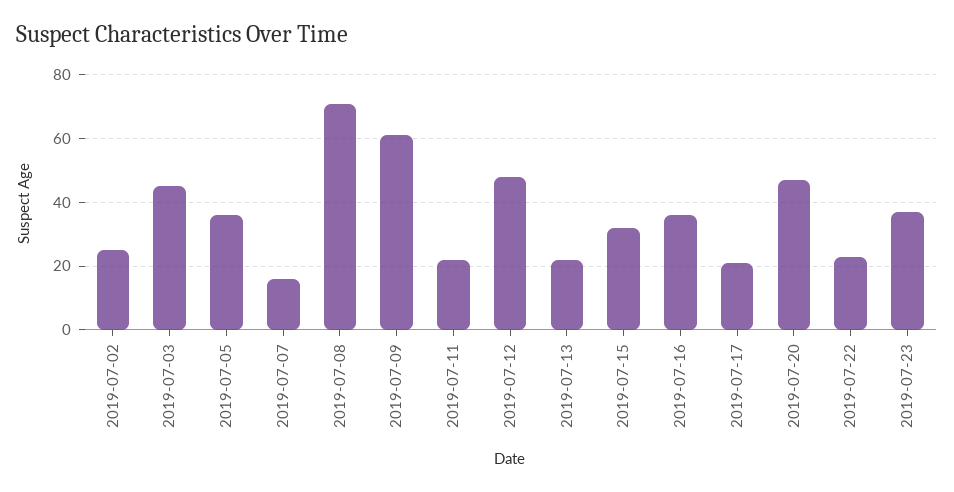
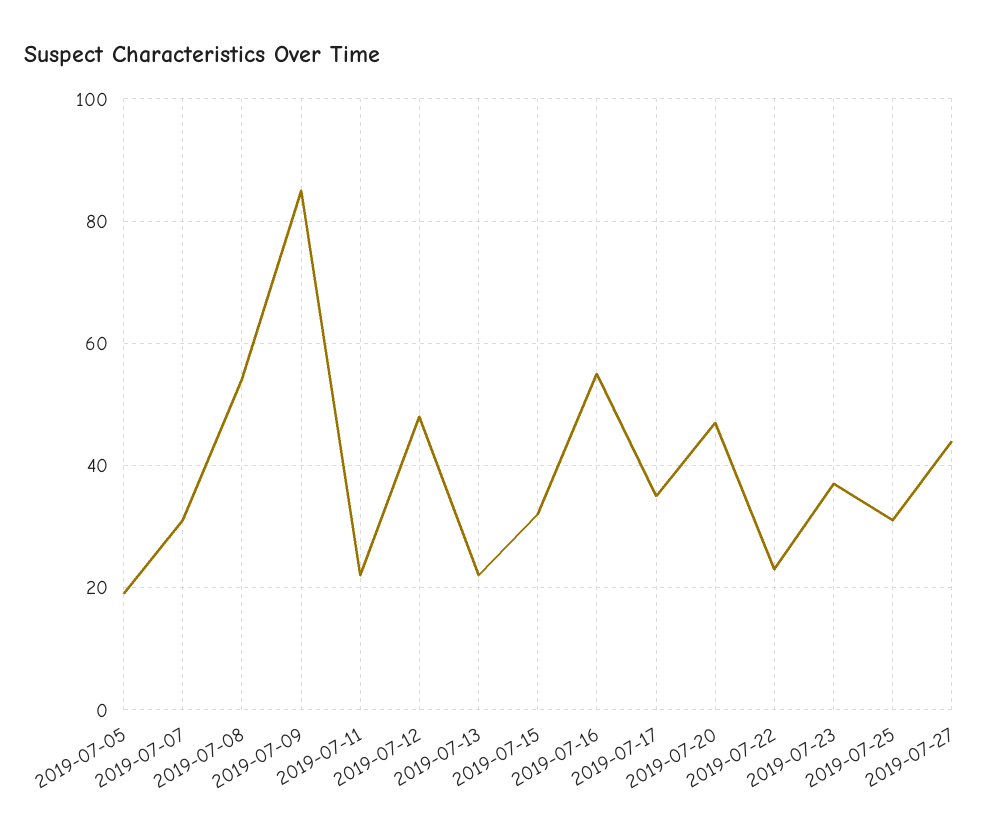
2019-07-02: 25 -> none
2019-07-03: 45 -> none
2019-07-05: 35 -> 20
2019-07-07: 15 -> 30
2019-07-08: 70 -> 55
2019-07-09: 60 -> 85
2019-07-16: 35 -> 55
2019-07-17: 20 -> 35
2019-07-25: none -> 30
2019-07-27: none -> 45

